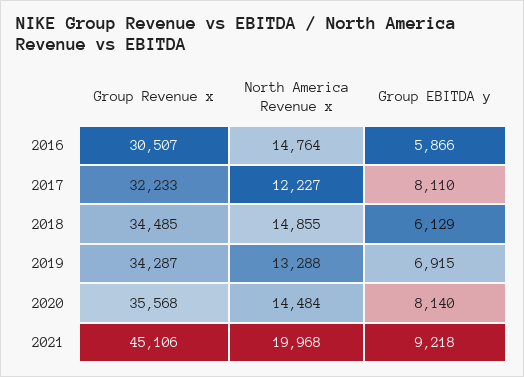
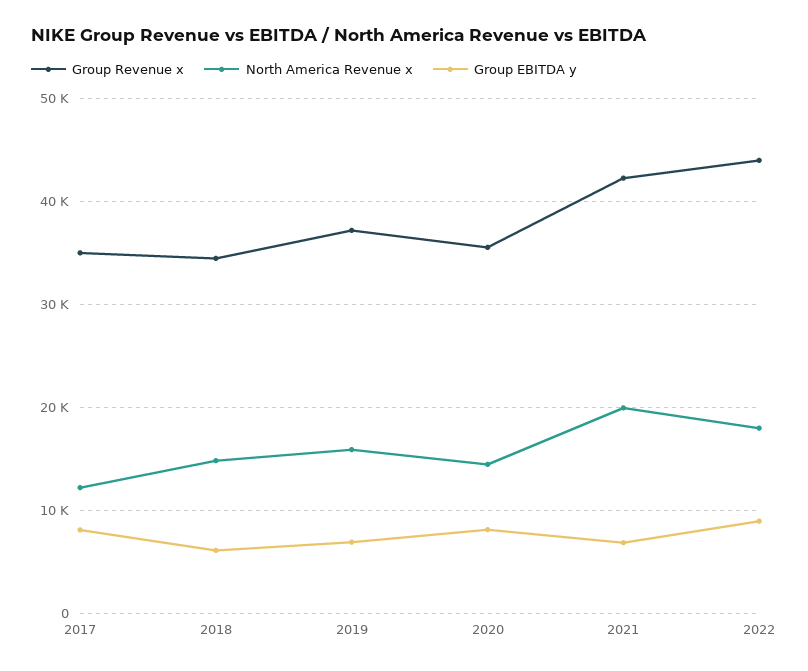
Group Revenue x, 2016: 30507 -> none
North America Revenue x, 2016: 14764 -> none
Group EBITDA y, 2016: 5866 -> none
Group Revenue x, 2017: 32233 -> 35000
Group Revenue x, 2019: 34287 -> 37000
North America Revenue x, 2019: 13288 -> 16000
Group Revenue x, 2021: 45106 -> 42000
Group EBITDA y, 2021: 9218 -> 7000
Group Revenue x, 2022: none -> 44000
North America Revenue x, 2022: none -> 18000
Group EBITDA y, 2022: none -> 9000

